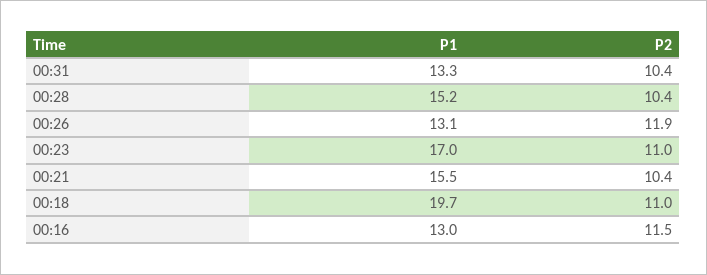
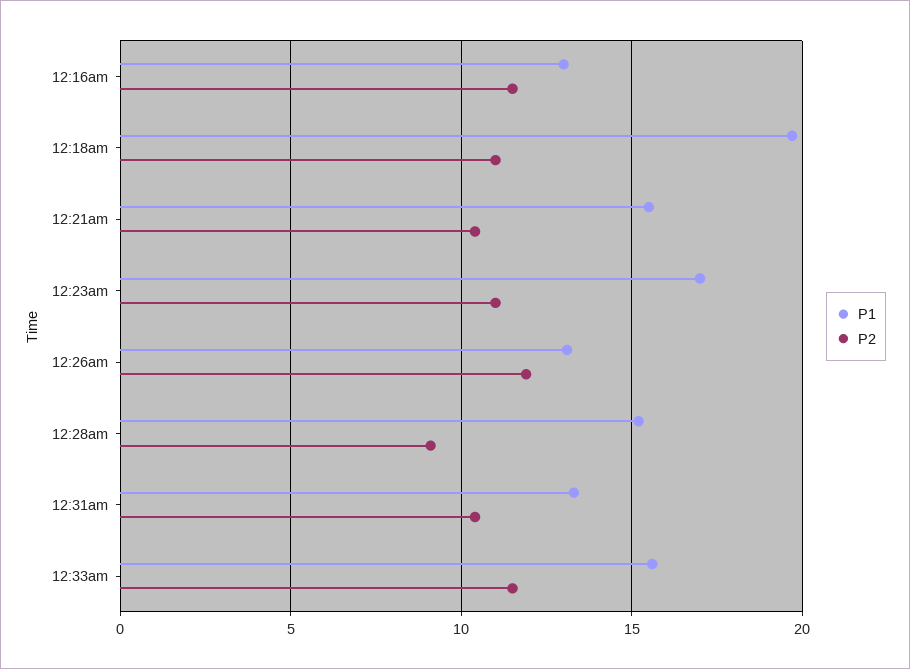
P2, 00:28: 10.4 -> 9
P1, 12:33am: none -> 15.5
P2, 12:33am: none -> 11.5

